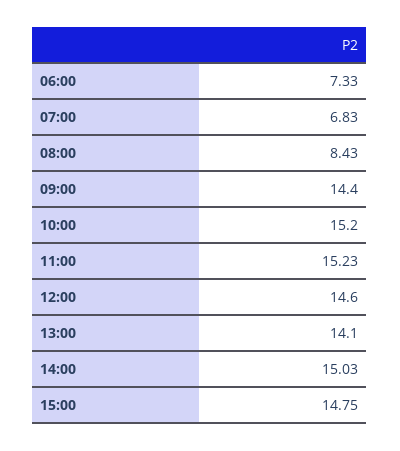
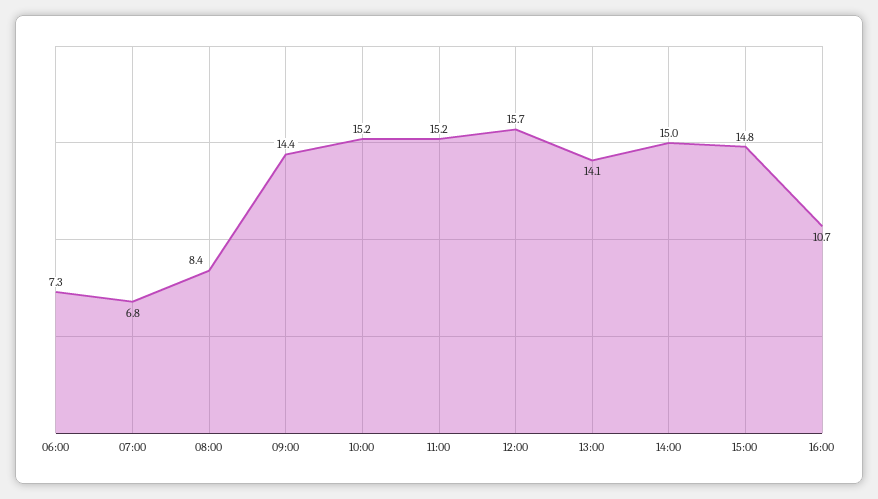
12:00: 14.6 -> 15.7
16:00: none -> 10.7

